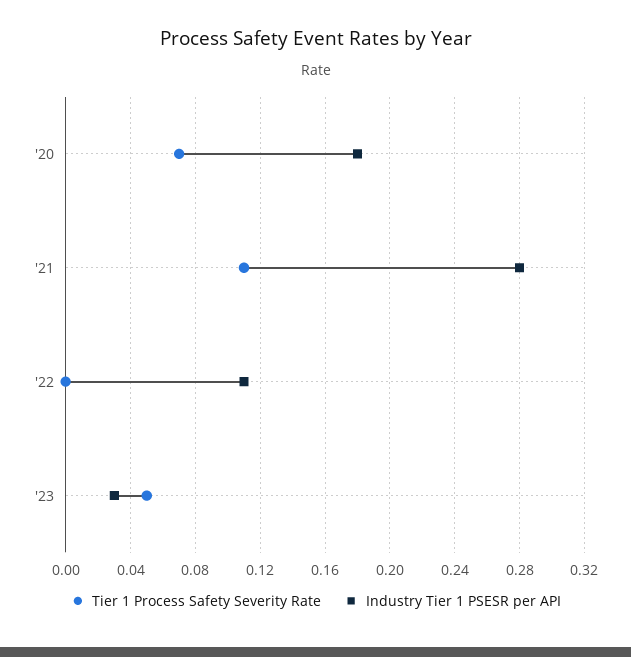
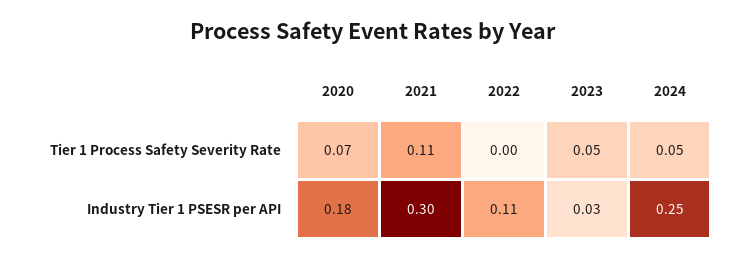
Industry Tier 1 PSESR per API, '21: 0.28 -> 0.3
Tier 1 Process Safety Severity Rate, 2024: none -> 0.05
Industry Tier 1 PSESR per API, 2024: none -> 0.25

